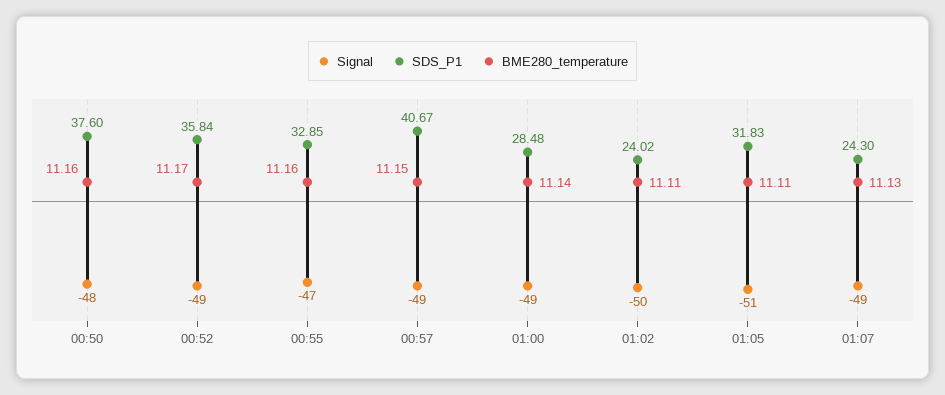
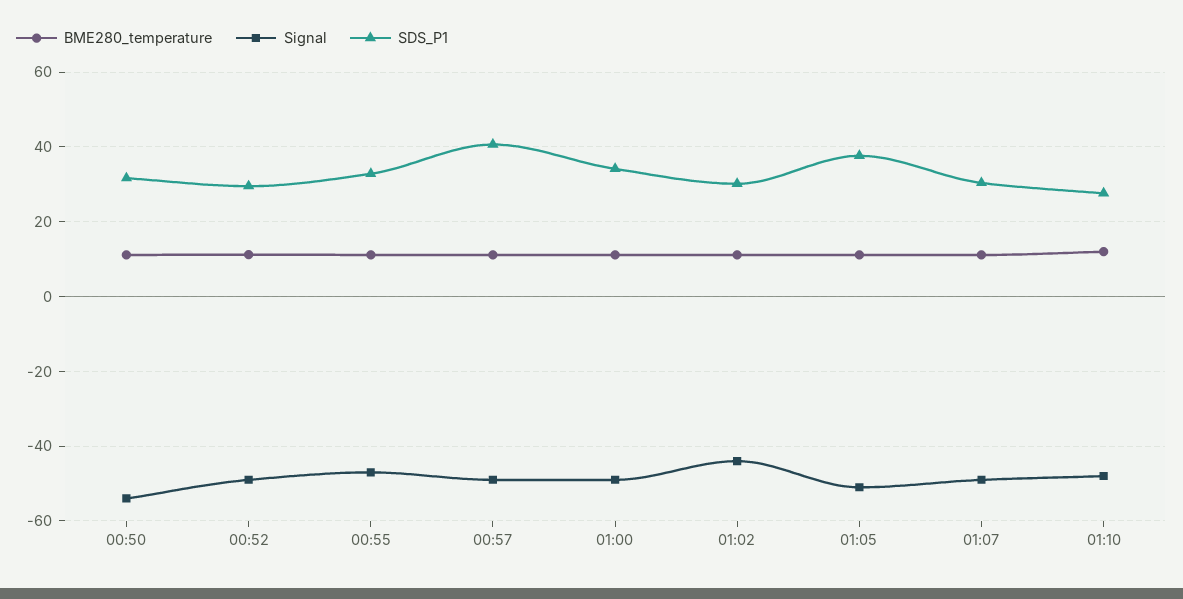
Signal, 00:50: -48 -> -54
SDS_P1, 00:50: 37.6 -> 32
SDS_P1, 00:52: 35.84 -> 30
SDS_P1, 01:00: 28.48 -> 34
Signal, 01:02: -50 -> -44
SDS_P1, 01:02: 24.02 -> 30
SDS_P1, 01:05: 31.83 -> 38
SDS_P1, 01:07: 24.3 -> 30
BME280_temperature, 01:10: none -> 12
Signal, 01:10: none -> -48
SDS_P1, 01:10: none -> 28

